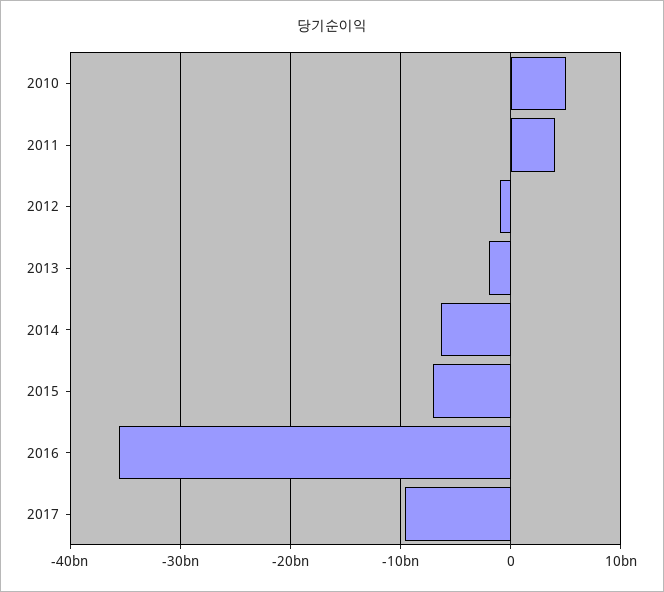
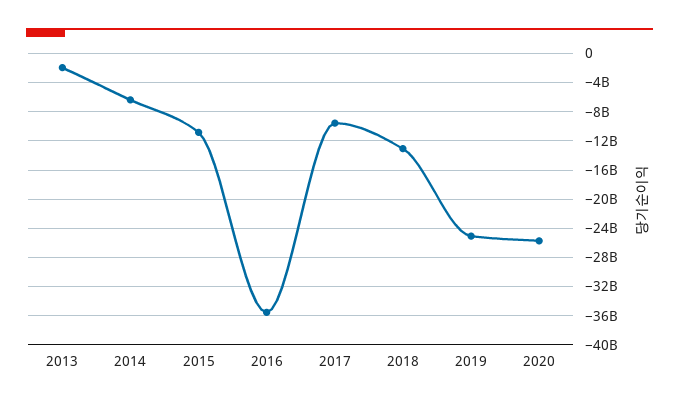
2010: 5000000000 -> none
2011: 4000000000 -> none
2012: -1000000000 -> none
2015: -7000000000 -> -11000000000
2018: none -> -13000000000
2019: none -> -25000000000
2020: none -> -26000000000

